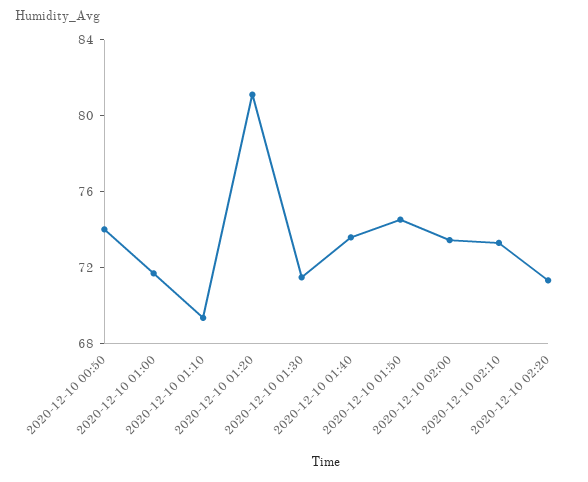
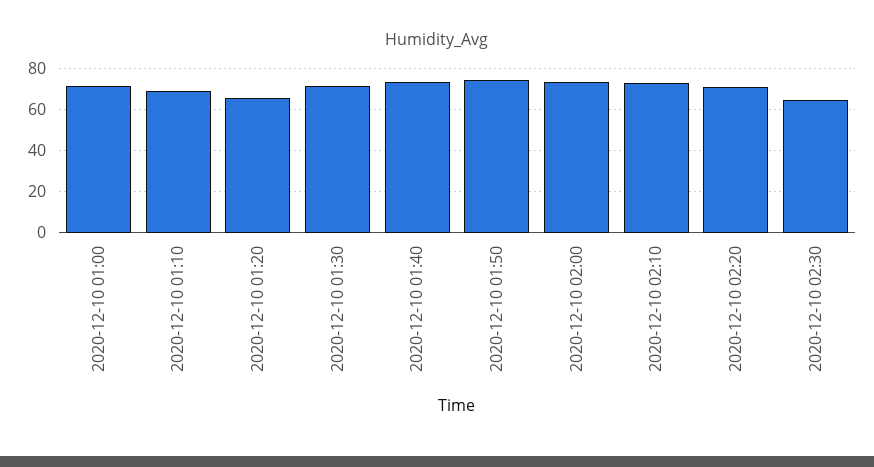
2020-12-10 00:50: 74 -> none
2020-12-10 01:20: 81 -> 65
2020-12-10 02:30: none -> 65

